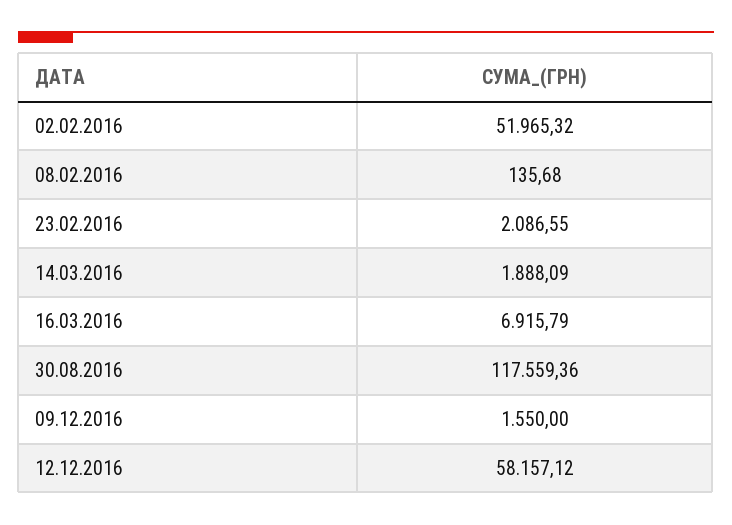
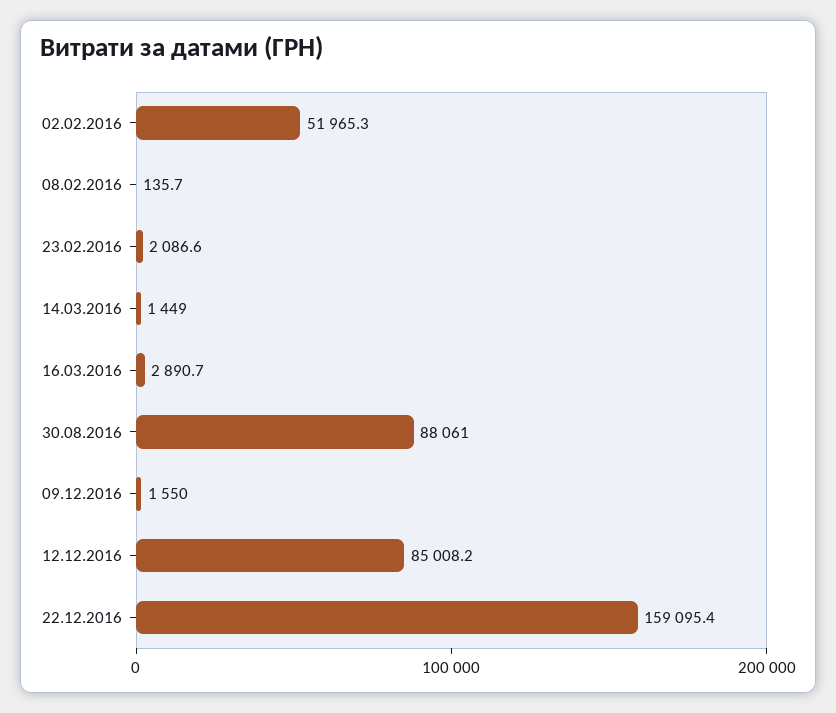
14.03.2016: 1888.09 -> 1449
16.03.2016: 6915.79 -> 2890.7
30.08.2016: 117559.36 -> 88061
12.12.2016: 58157.12 -> 85008.2
22.12.2016: none -> 159095.4

